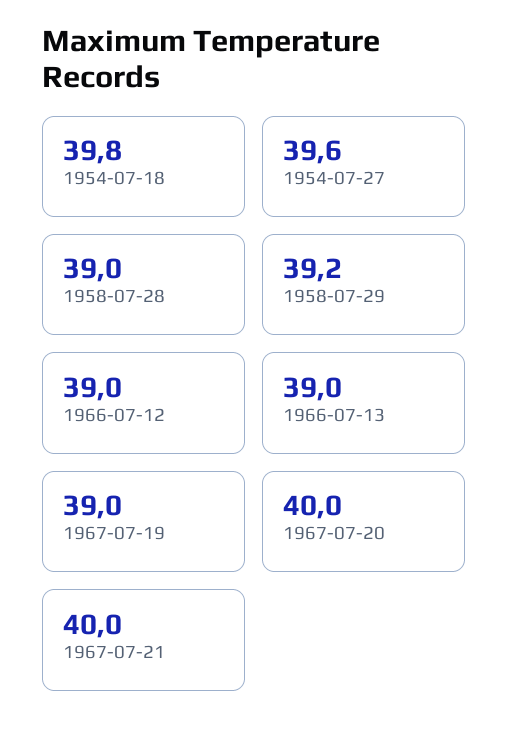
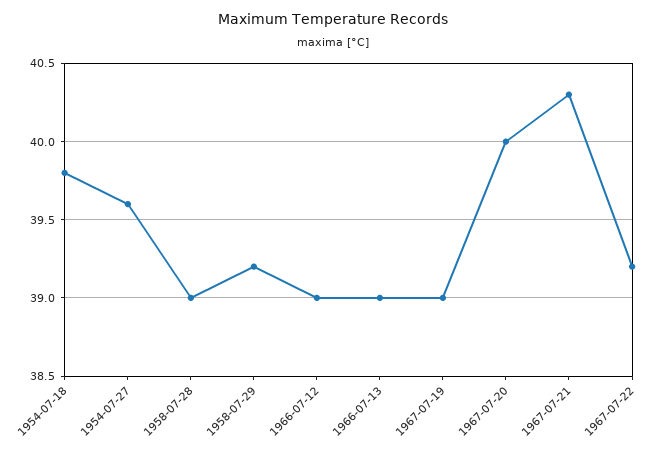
1967-07-21: 40 -> 40.3
1967-07-22: none -> 39.2

